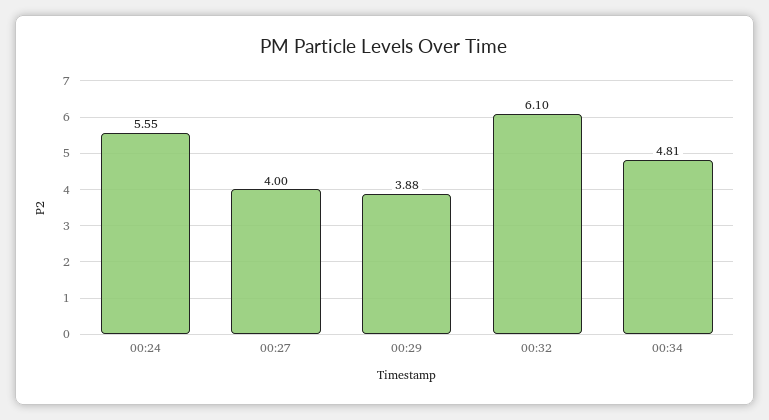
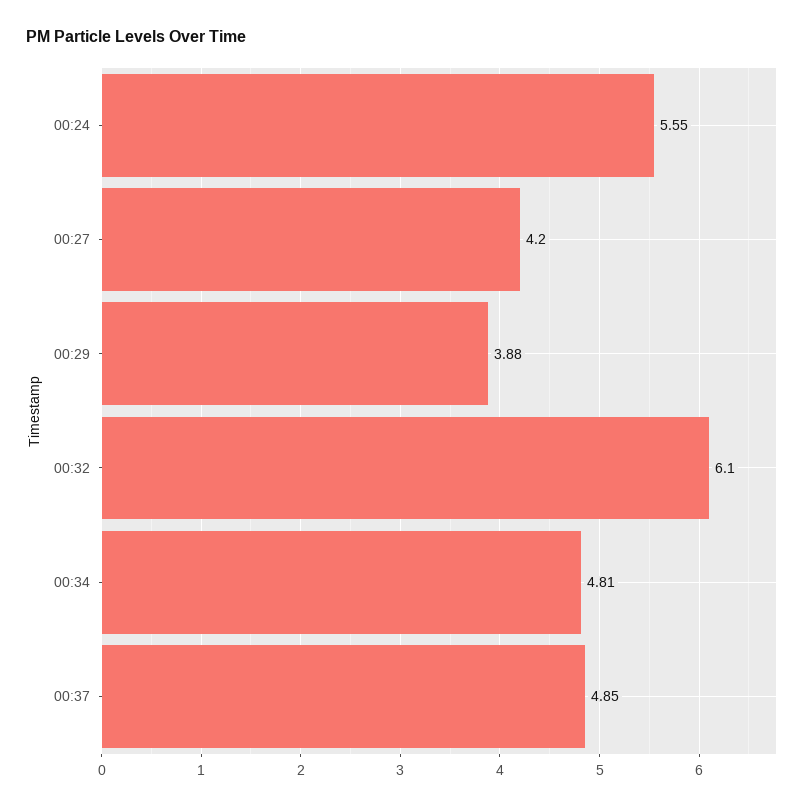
00:27: 4 -> 4.2
00:37: none -> 4.85

